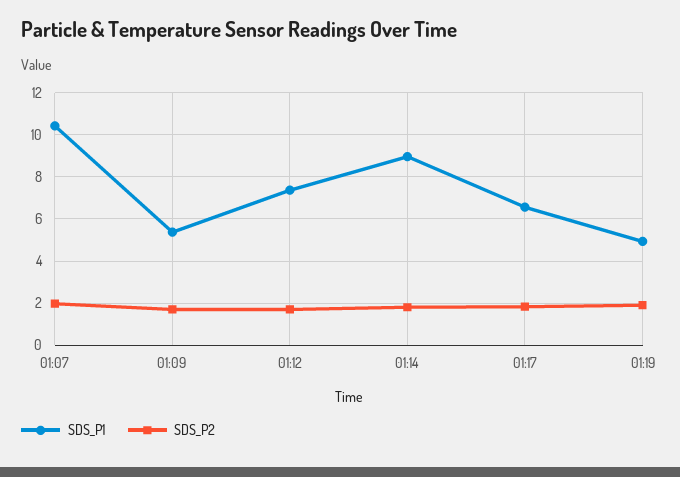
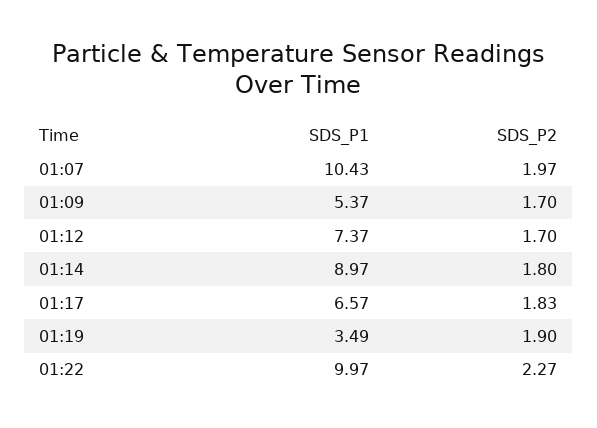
SDS_P1, 01:19: 5 -> 3.49
SDS_P1, 01:22: none -> 9.97
SDS_P2, 01:22: none -> 2.27

